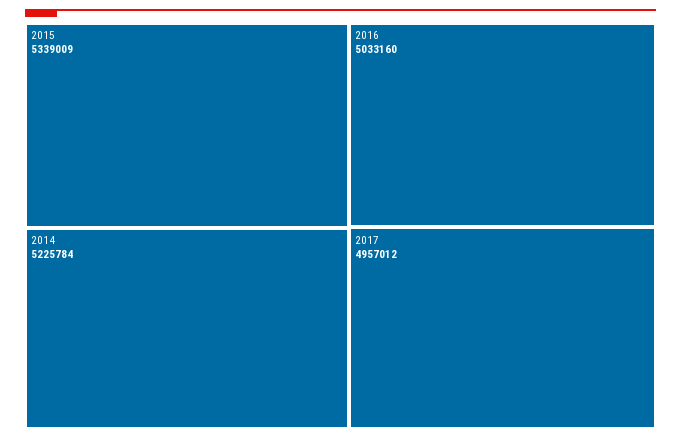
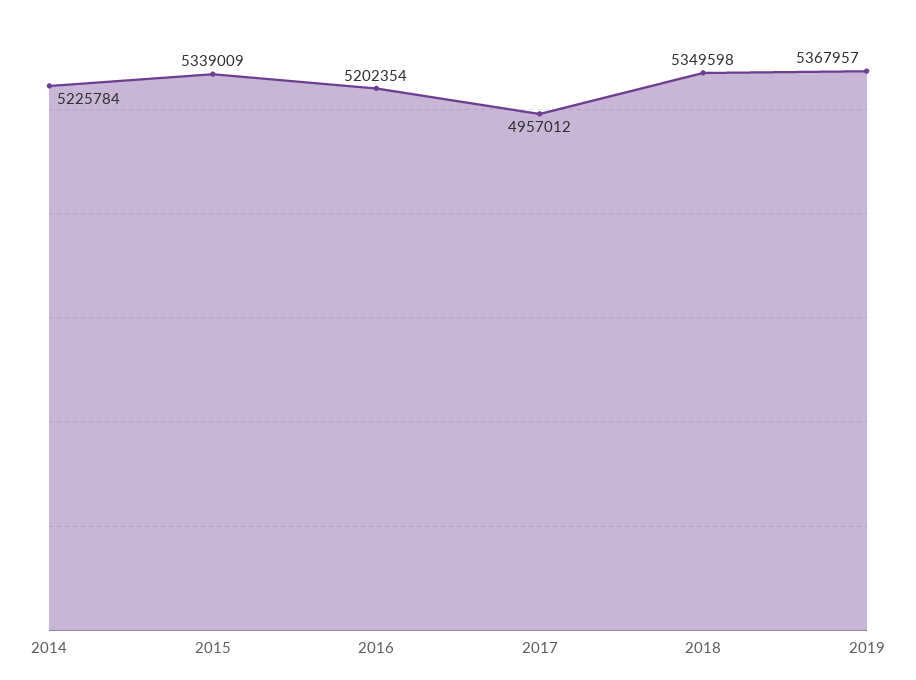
2016: 5033160 -> 5202354
2018: none -> 5349598
2019: none -> 5367957

